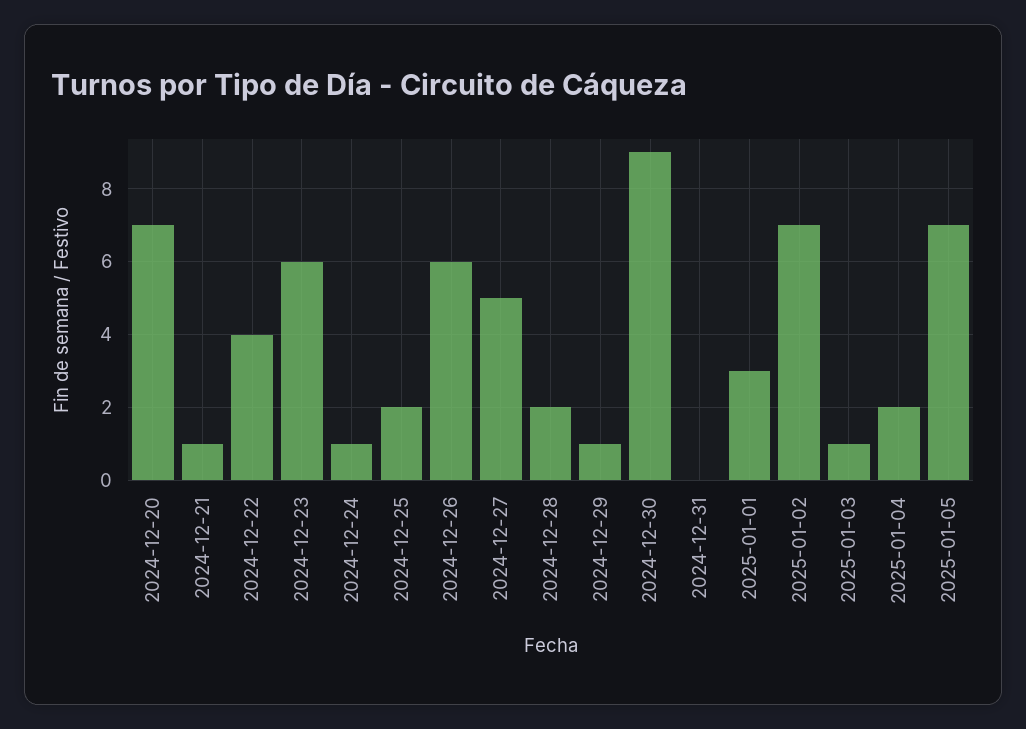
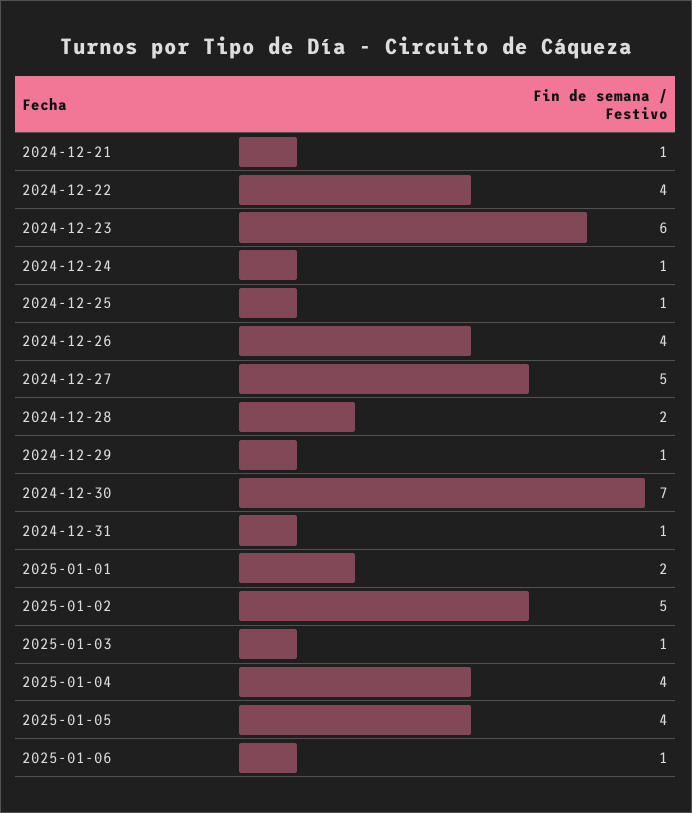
2024-12-20: 7 -> none
2024-12-25: 2 -> 1
2024-12-26: 6 -> 4
2024-12-30: 9 -> 7
2024-12-31: 0 -> 1
2025-01-01: 3 -> 2
2025-01-02: 7 -> 5
2025-01-04: 2 -> 4
2025-01-05: 7 -> 4
2025-01-06: none -> 1

